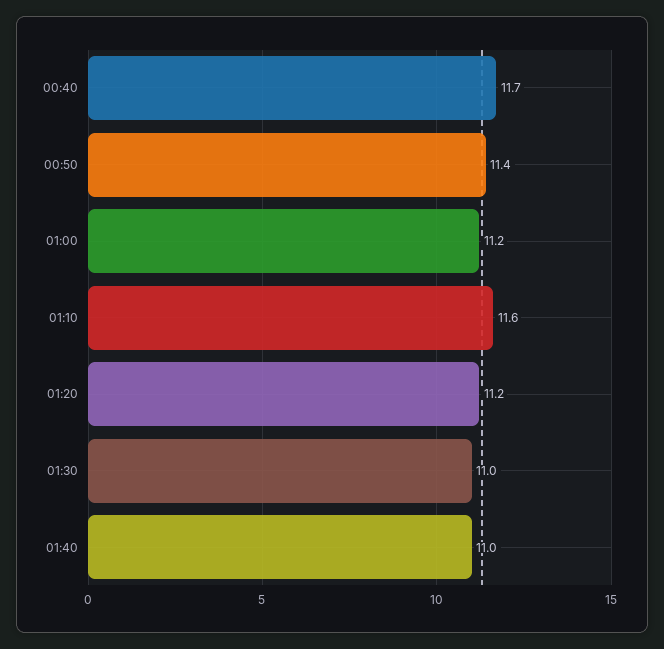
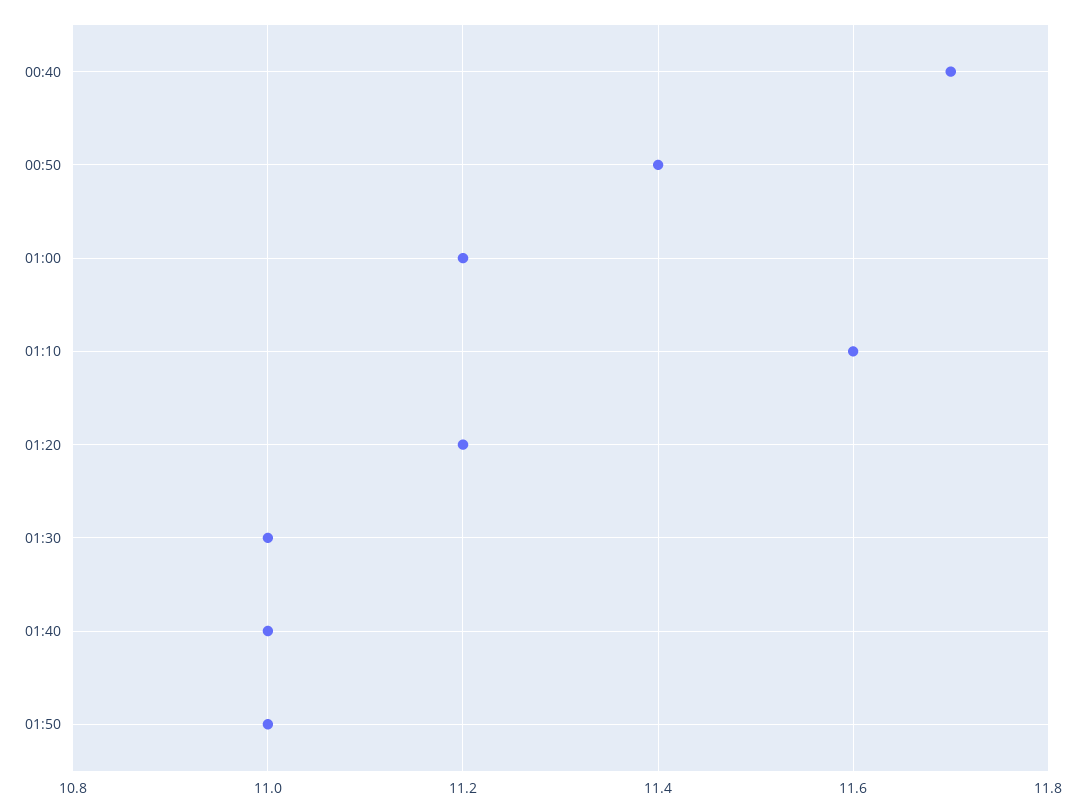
01:50: none -> 11

